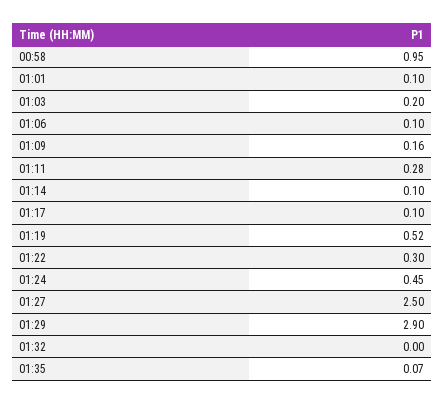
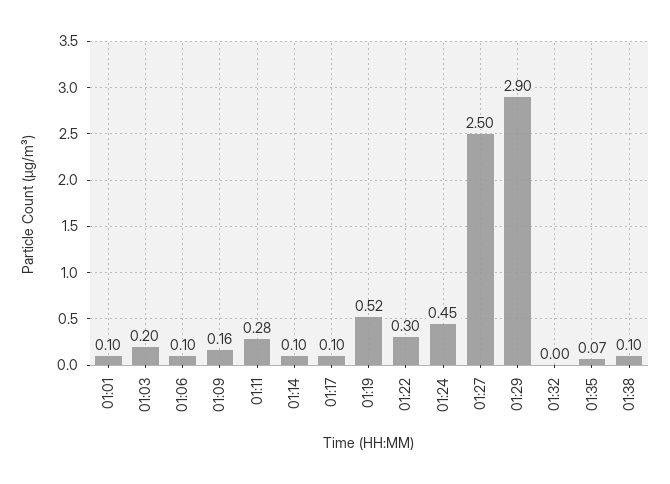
00:58: 0.95 -> none
01:38: none -> 0.1

